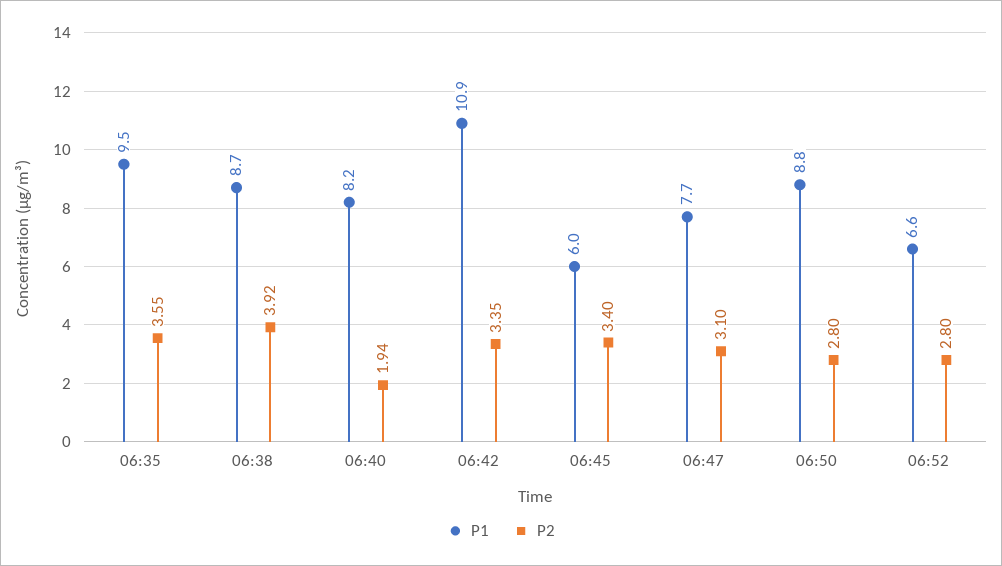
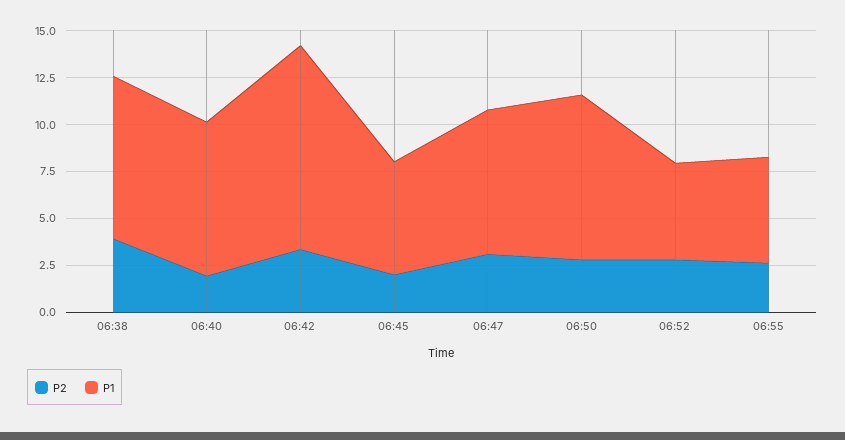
P1, 06:35: 9.5 -> none
P2, 06:35: 3.55 -> none
P2, 06:45: 3.4 -> 2
P1, 06:52: 6.6 -> 5
P2, 06:55: none -> 2.5
P1, 06:55: none -> 5.5

